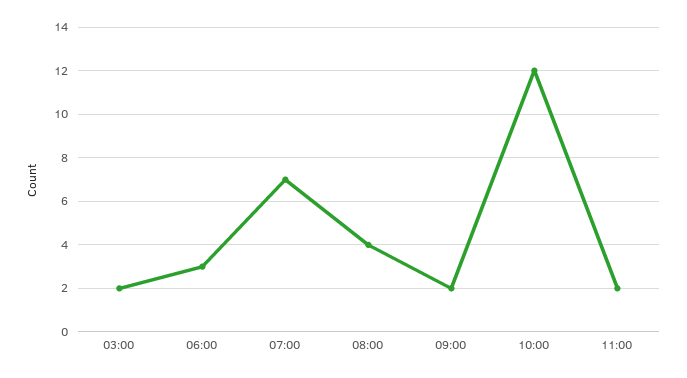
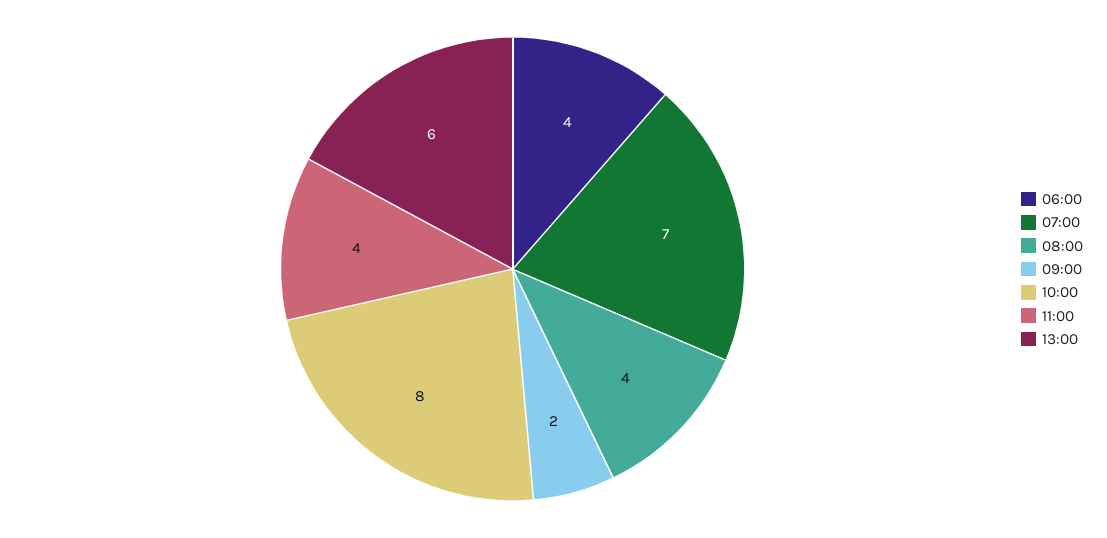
03:00: 2 -> none
06:00: 3 -> 4
10:00: 12 -> 8
11:00: 2 -> 4
13:00: none -> 6

